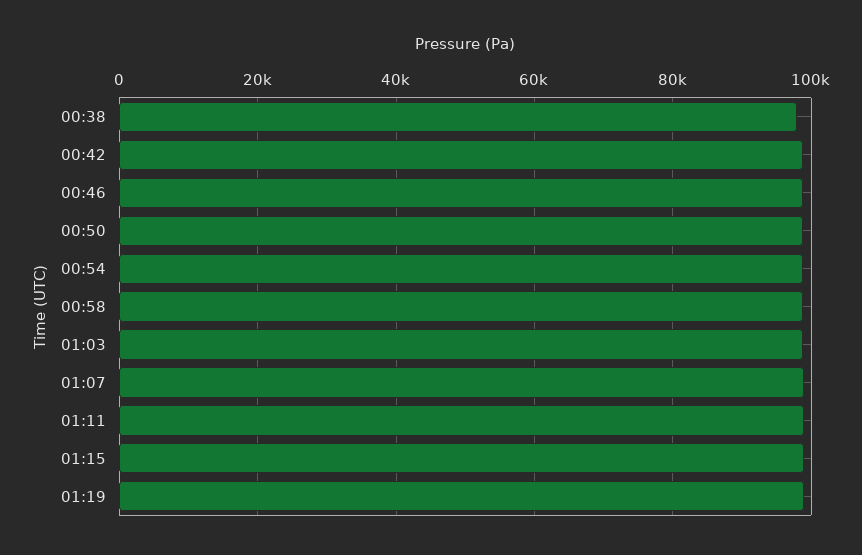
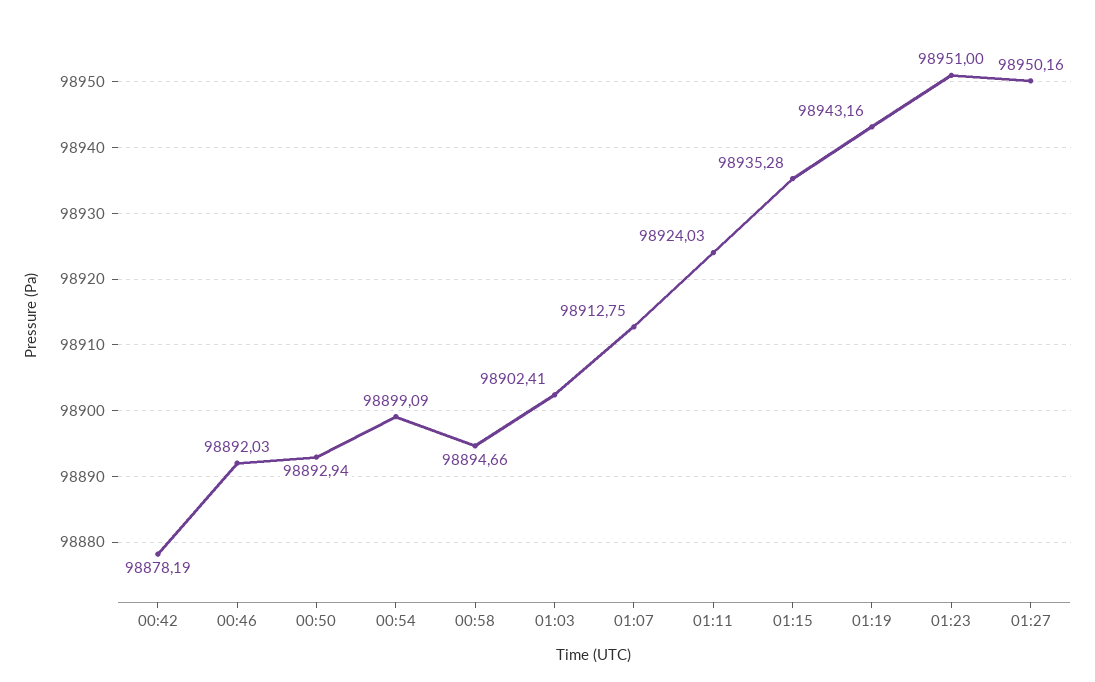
00:38: 98000 -> none
01:23: none -> 98951
01:27: none -> 98950.16

